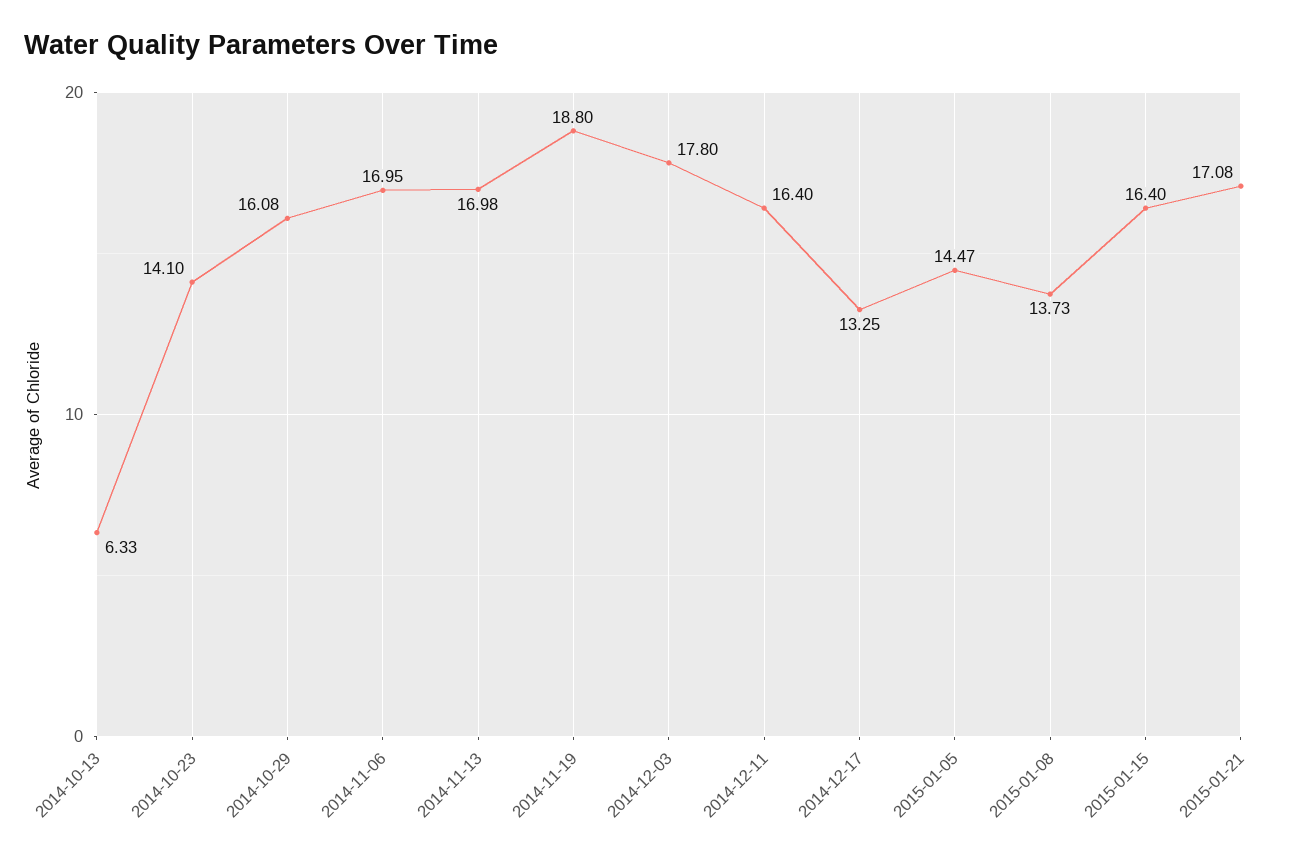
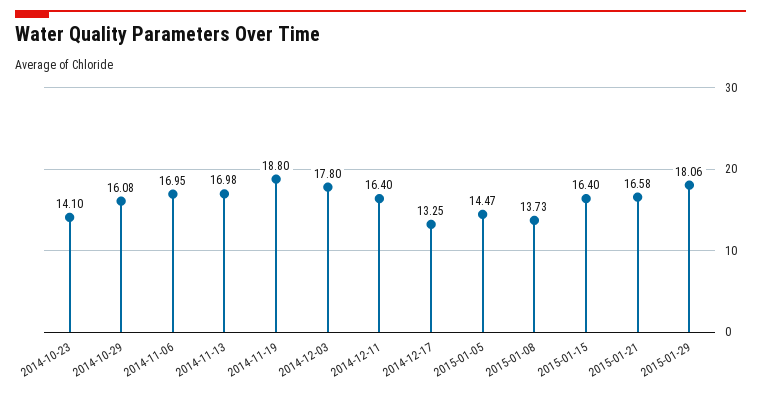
2014-10-13: 6.33 -> none
2015-01-21: 17.08 -> 16.58
2015-01-29: none -> 18.06

